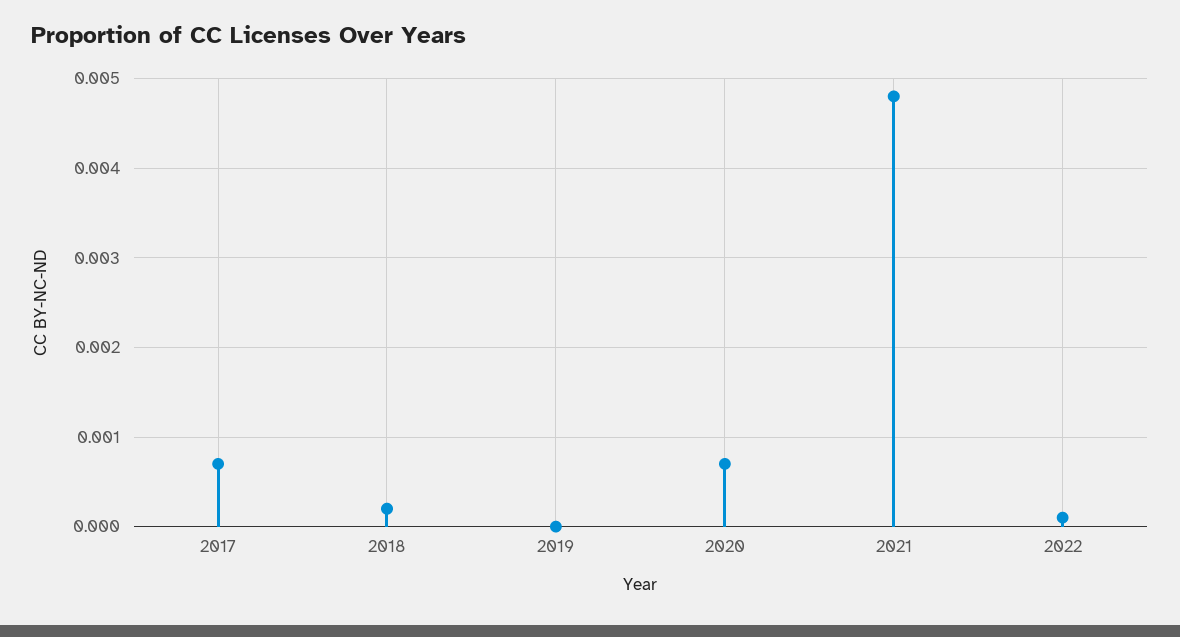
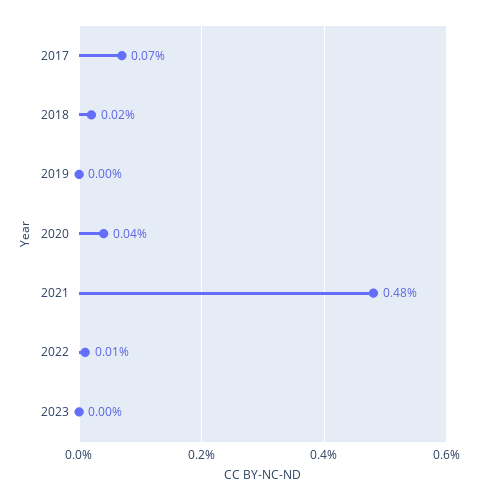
2020: 0.0007 -> 0.0004
2023: none -> 0

